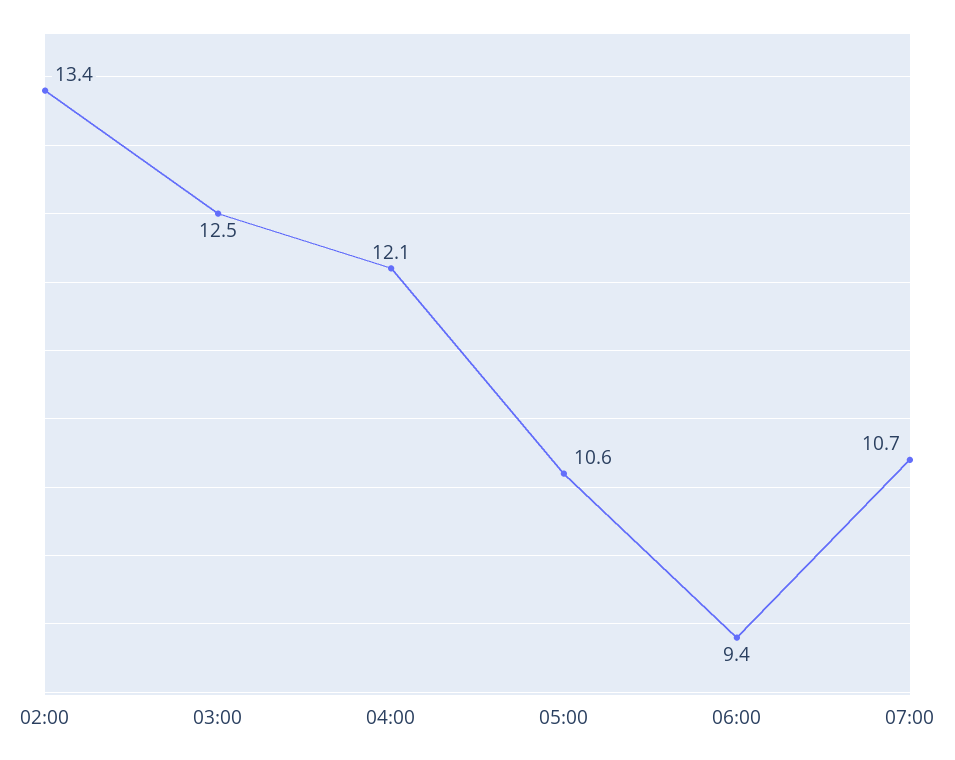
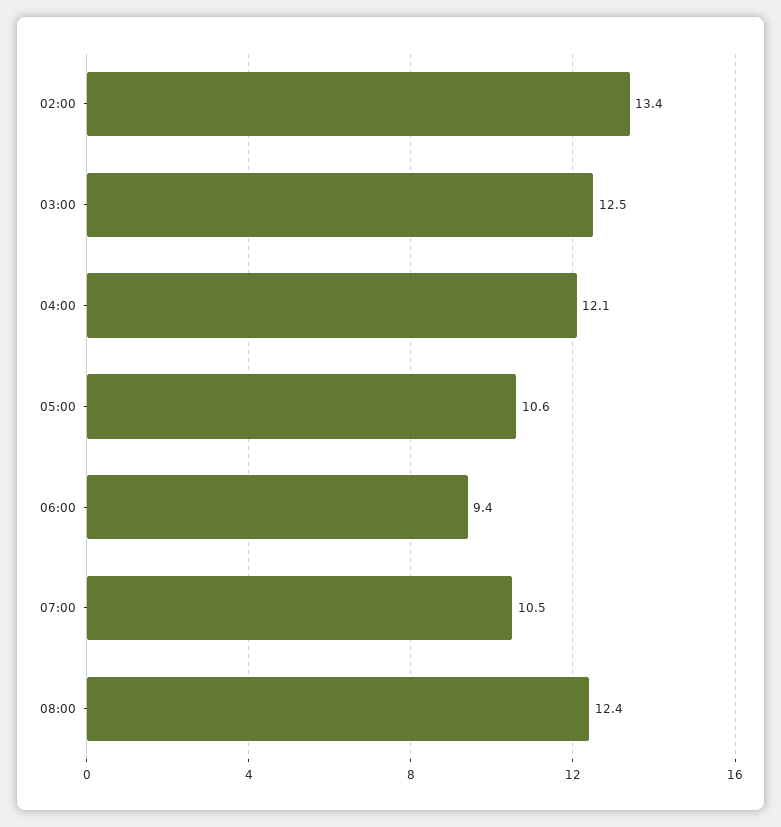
07:00: 10.7 -> 10.5
08:00: none -> 12.4

